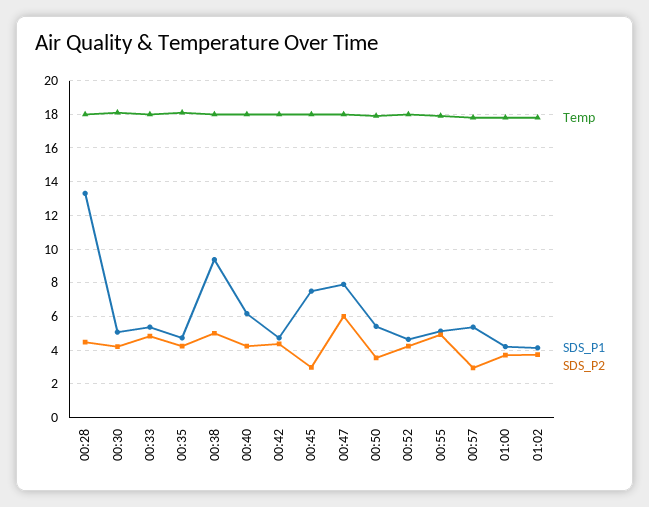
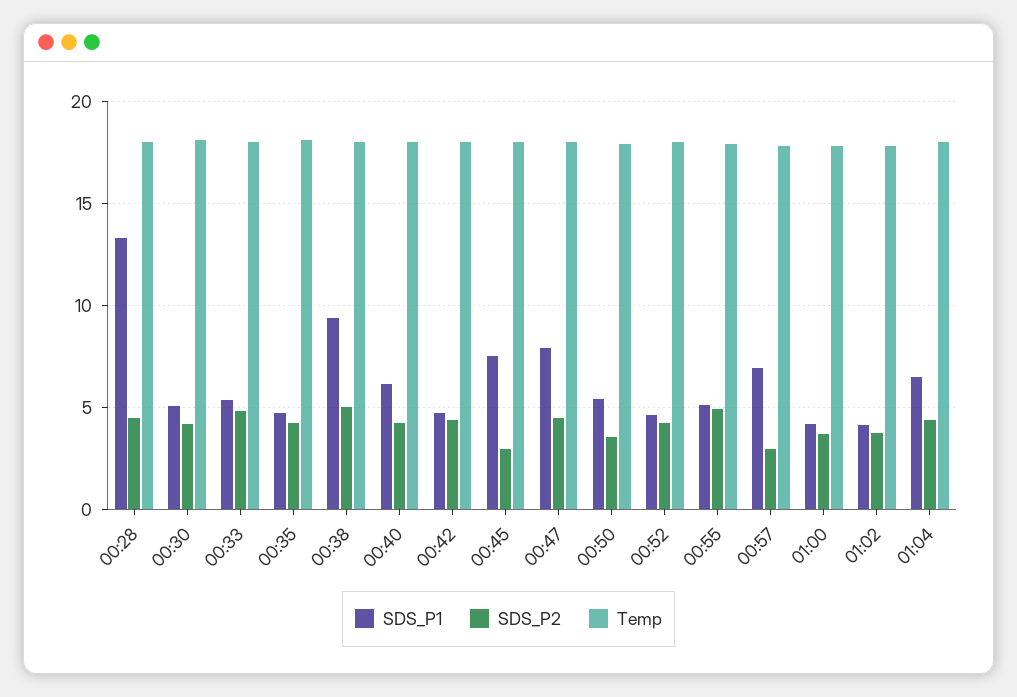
SDS_P2, 00:47: 6 -> 4.5
SDS_P1, 00:57: 5.5 -> 7
SDS_P1, 01:04: none -> 6.5
SDS_P2, 01:04: none -> 4.5
Temp, 01:04: none -> 18

